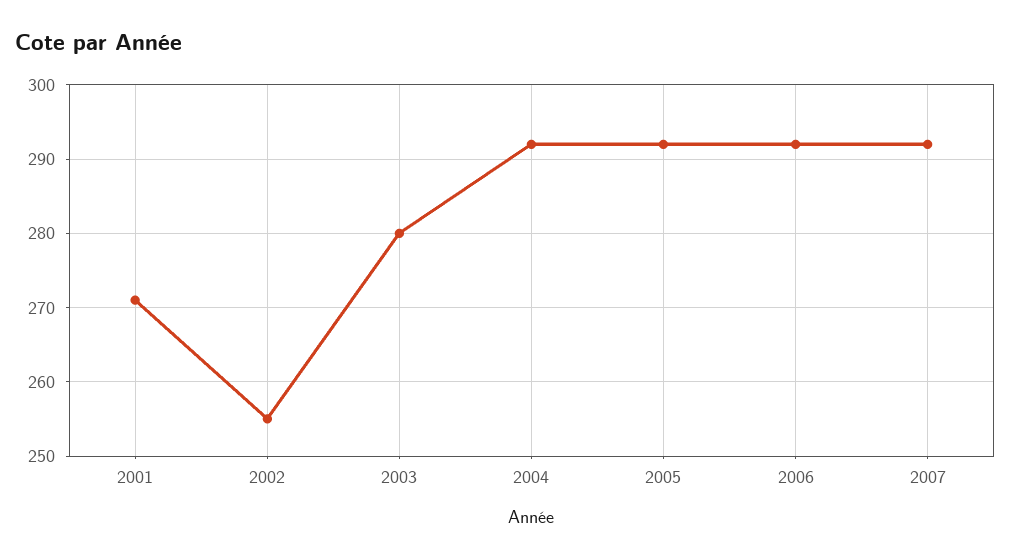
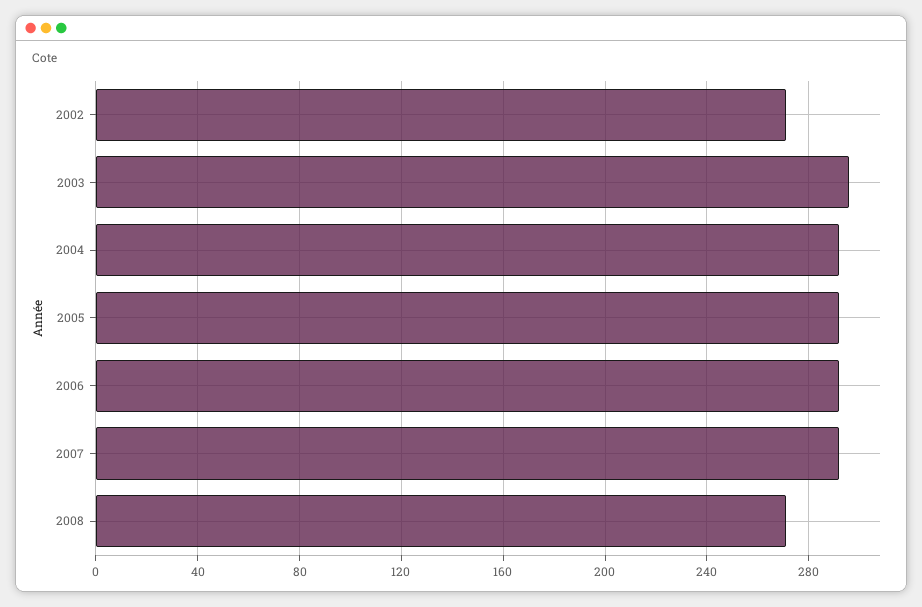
2001: 271 -> none
2002: 255 -> 270
2003: 280 -> 295
2008: none -> 270

